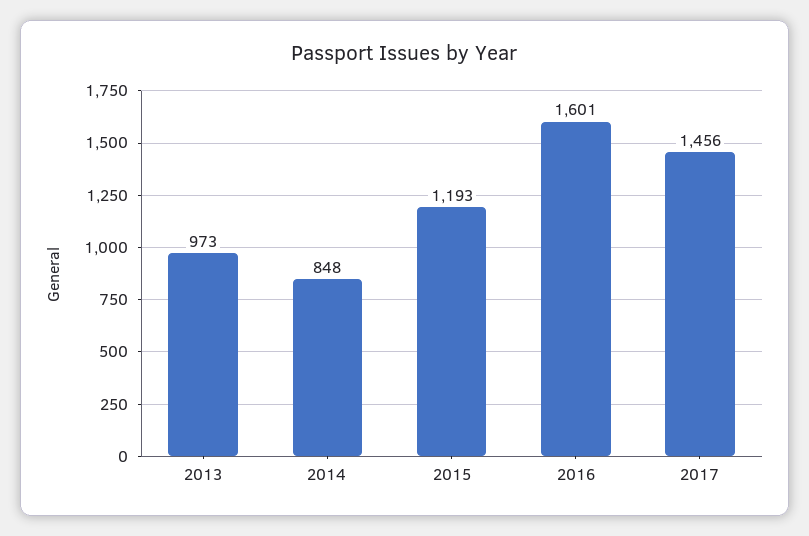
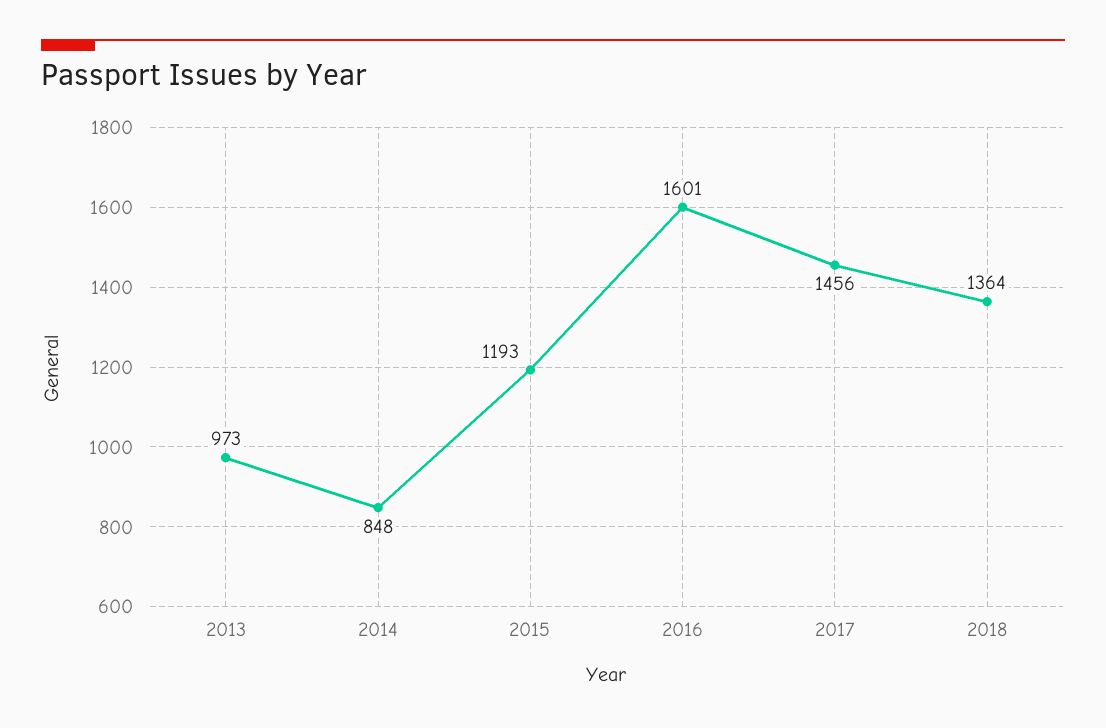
2018: none -> 1364

